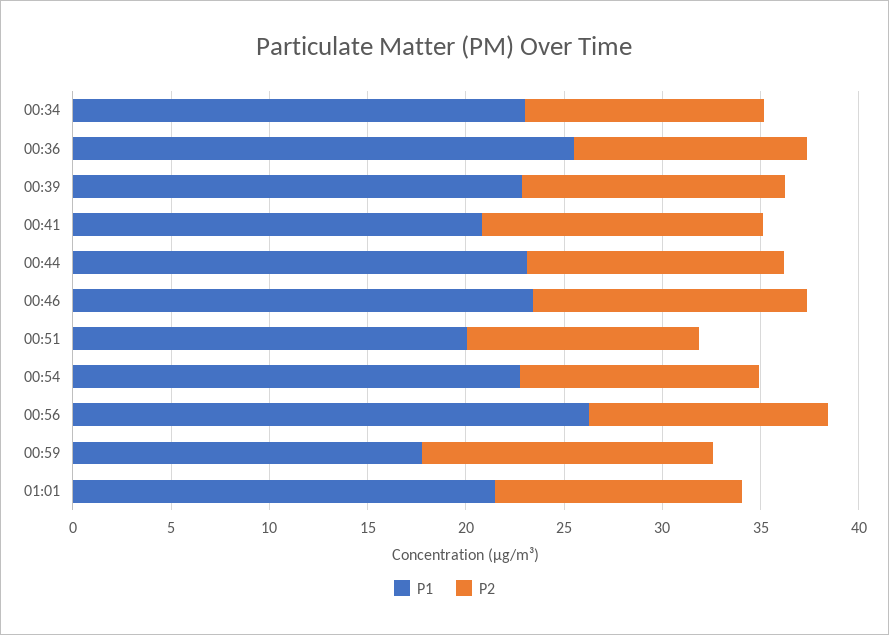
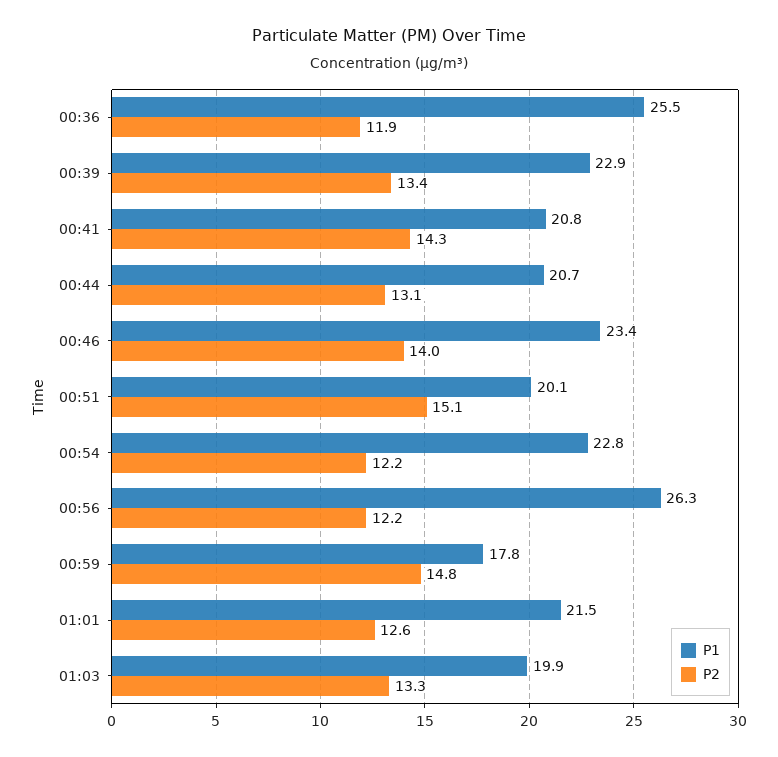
P1, 00:34: 23 -> none
P2, 00:34: 12 -> none
P1, 00:44: 23 -> 20.7
P2, 00:51: 12 -> 15.1
P1, 01:03: none -> 19.9
P2, 01:03: none -> 13.3

